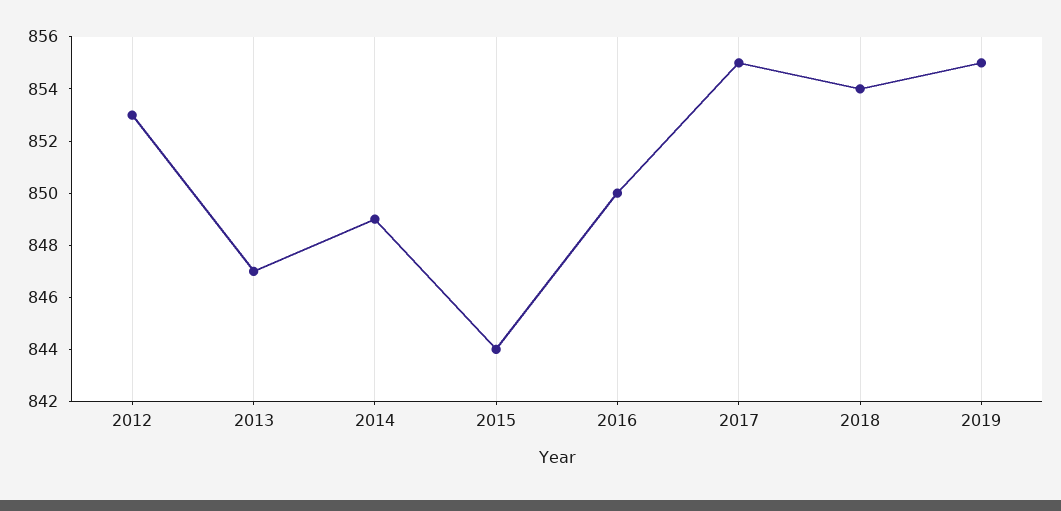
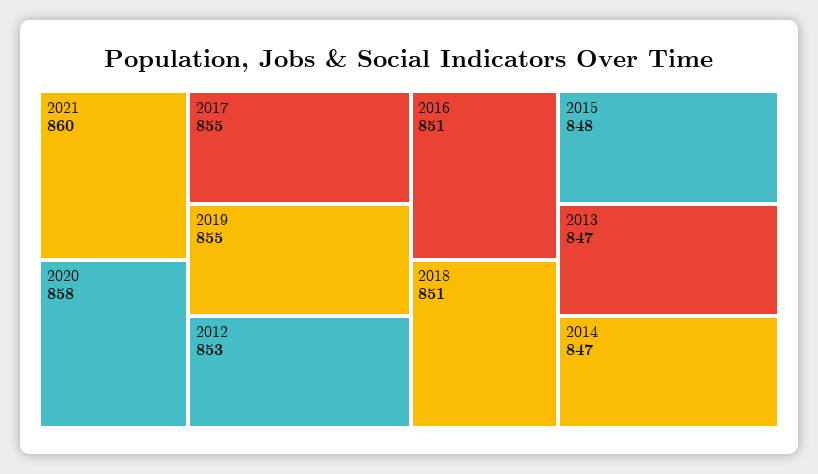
2014: 849 -> 847
2015: 844 -> 848
2016: 850 -> 851
2018: 854 -> 851
2021: none -> 860
2020: none -> 858

